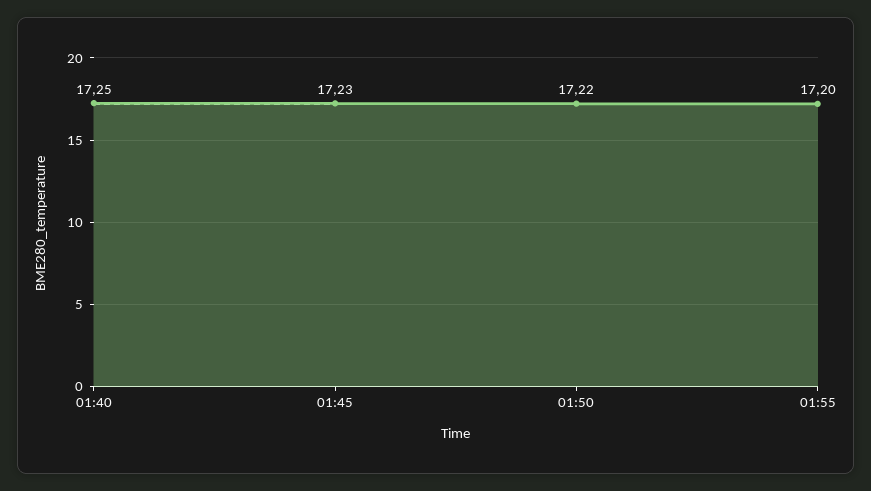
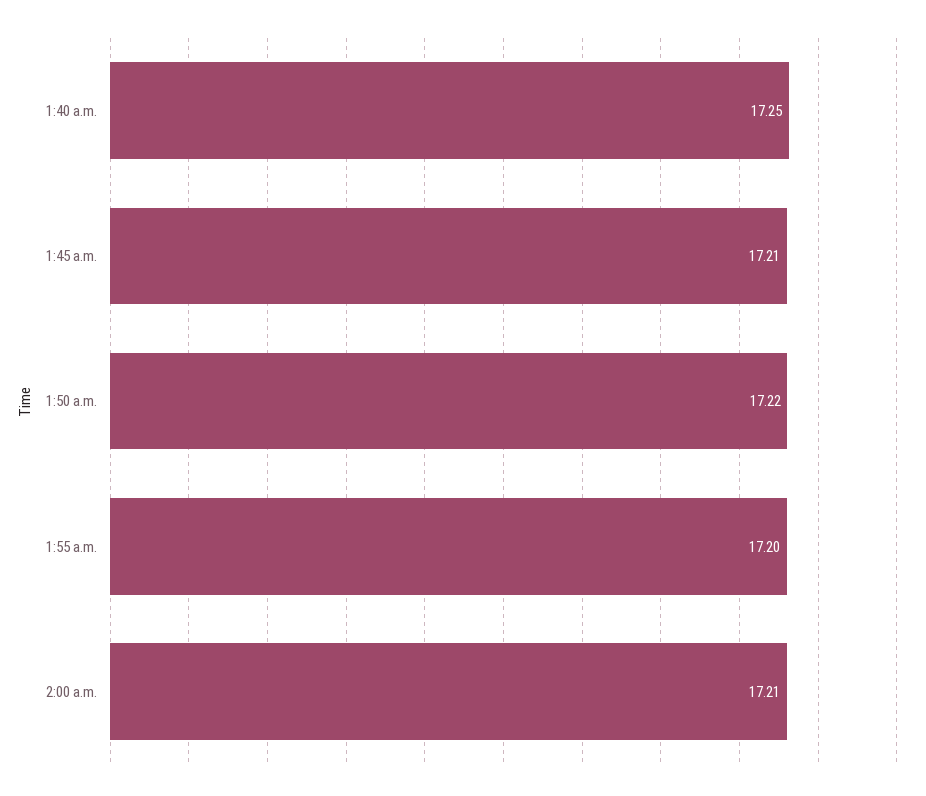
01:45: 17.23 -> 17.21
2:00 a.m.: none -> 17.21

